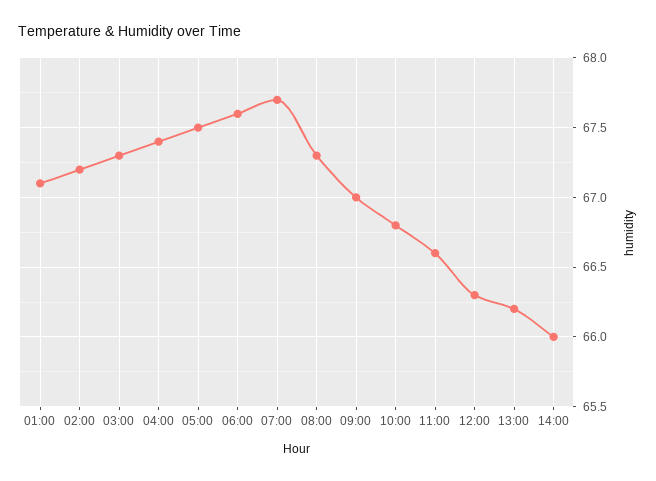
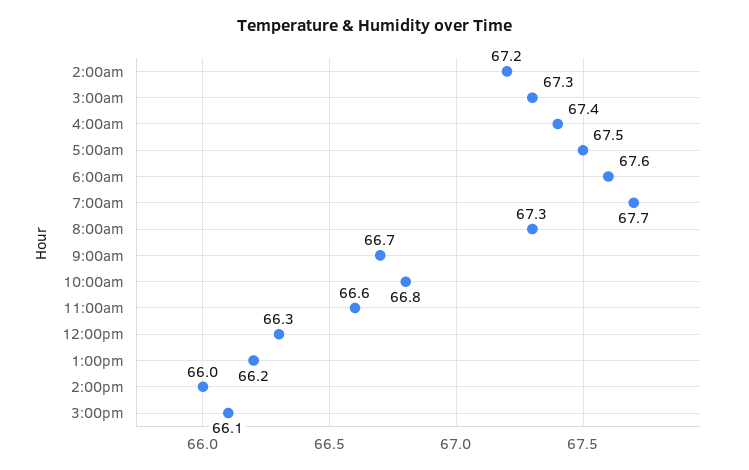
01:00: 67.1 -> none
09:00: 67 -> 66.7
3:00pm: none -> 66.1

